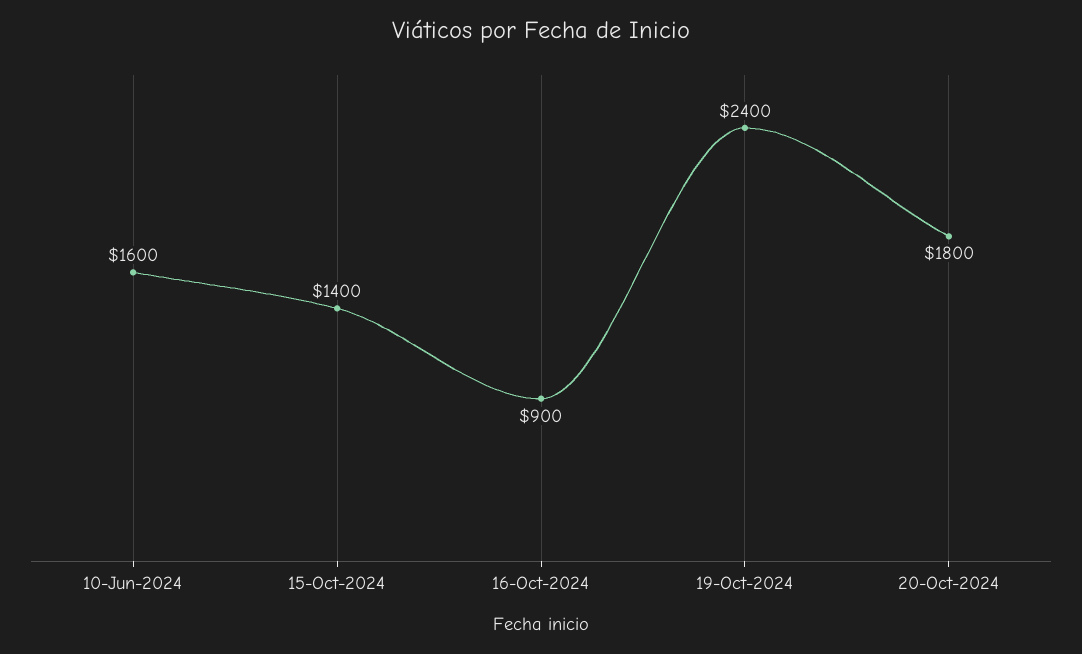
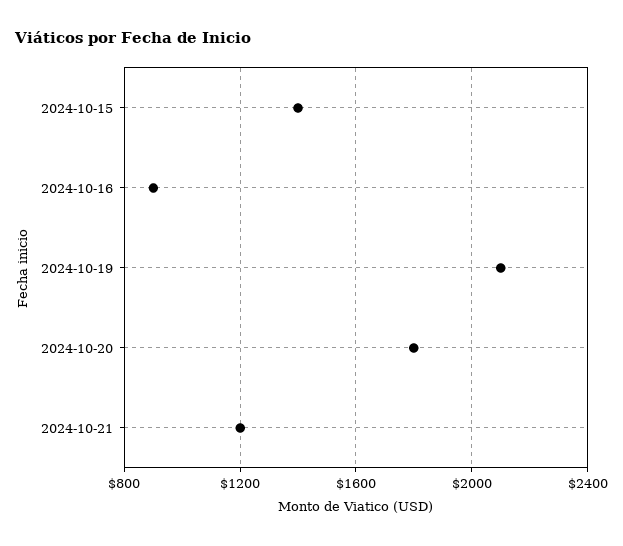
10-Jun-2024: 1600 -> none
19-Oct-2024: 2400 -> 2100
2024-10-21: none -> 1200

